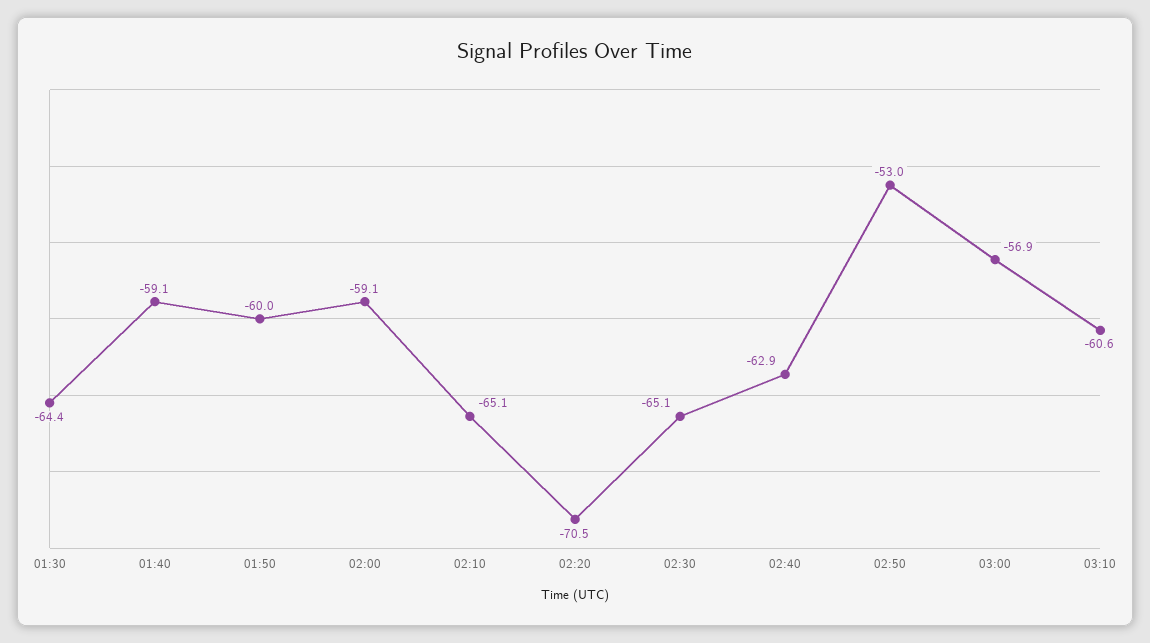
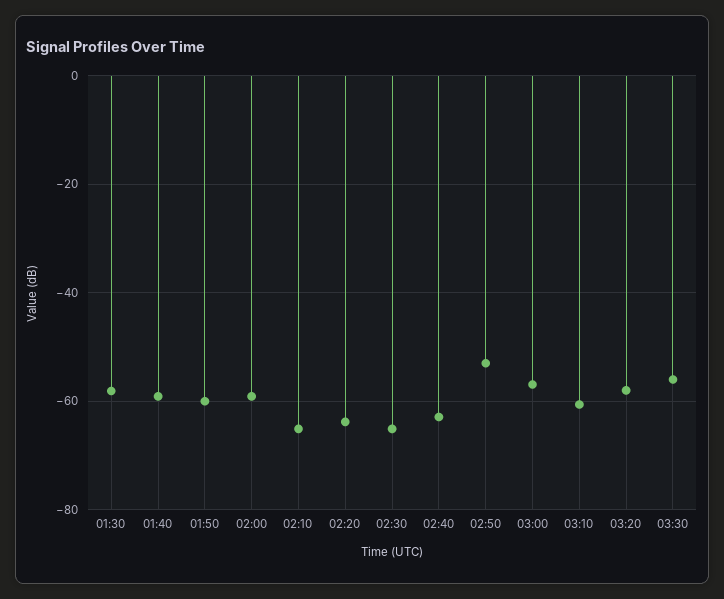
01:30: -64.4 -> -58
02:20: -70.5 -> -64
03:20: none -> -58
03:30: none -> -56

